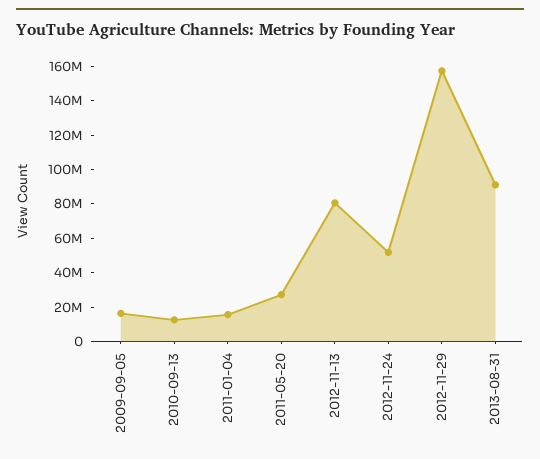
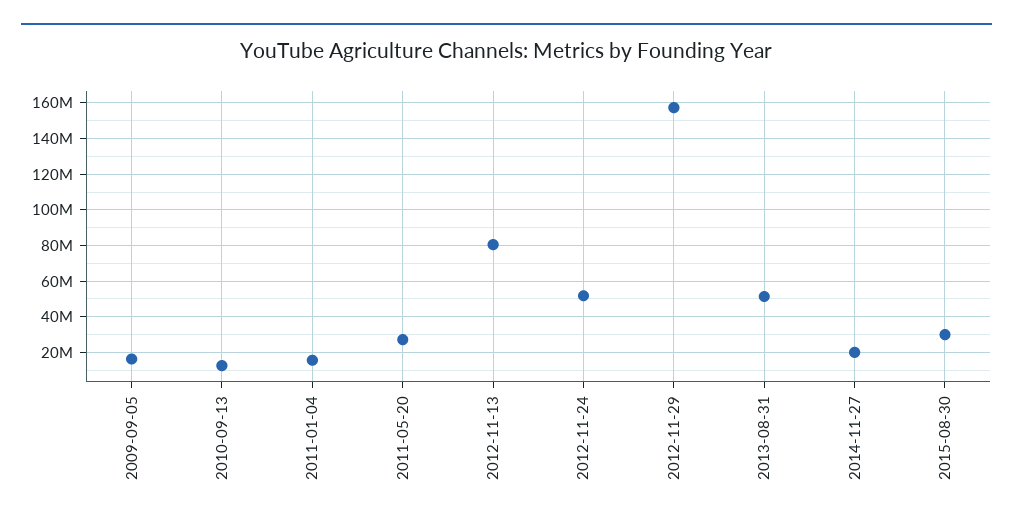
2013-08-31: 90000000 -> 50000000
2014-11-27: none -> 20000000
2015-08-30: none -> 30000000

